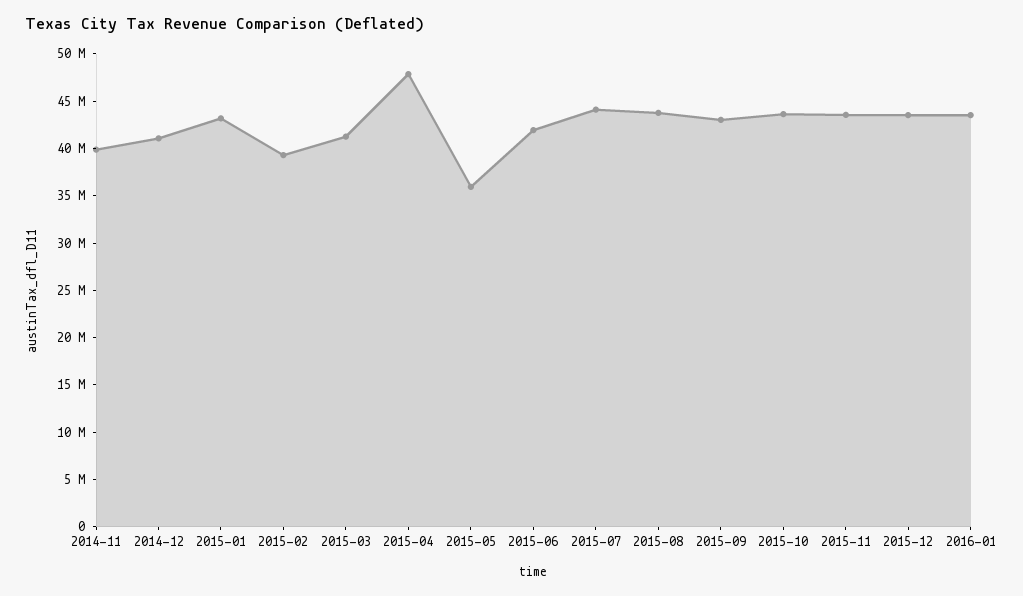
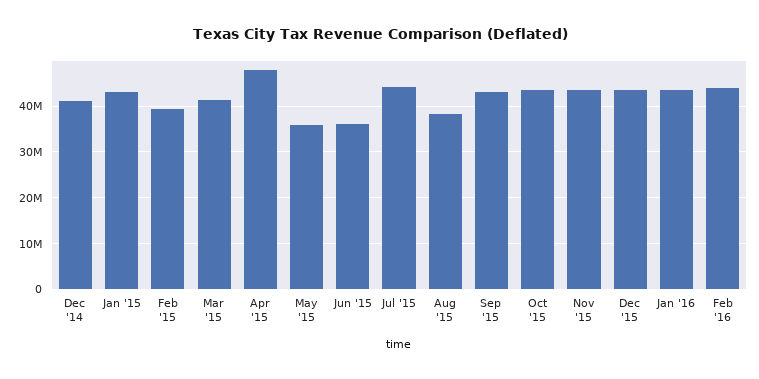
2014-11: 40000000 -> none
2015-06: 42000000 -> 36000000
2015-08: 44000000 -> 38000000
Feb '16: none -> 44000000

